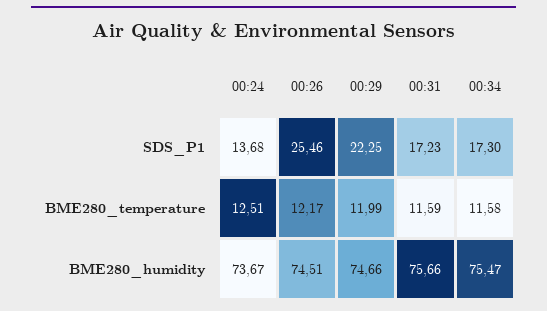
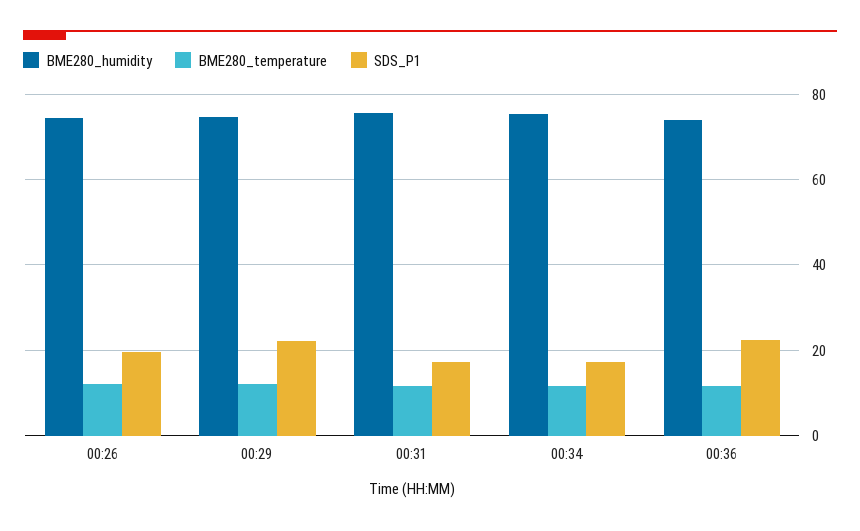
SDS_P1, 00:24: 13.68 -> none
SDS_P1, 00:26: 25.46 -> 20
BME280_temperature, 00:24: 12.51 -> none
BME280_humidity, 00:24: 73.67 -> none
BME280_humidity, 00:36: none -> 74
BME280_temperature, 00:36: none -> 12
SDS_P1, 00:36: none -> 22

